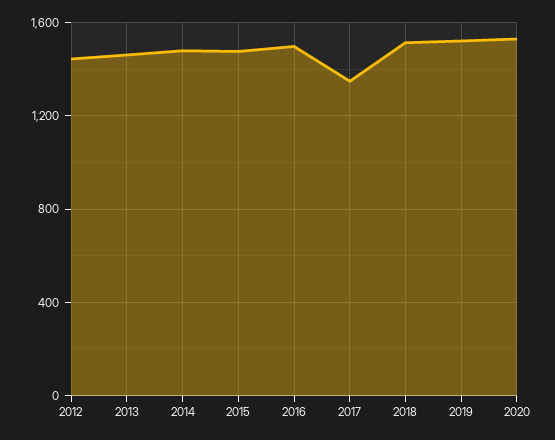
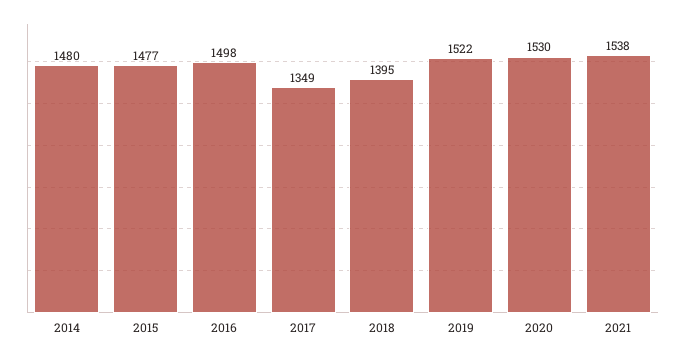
2012: 1450 -> none
2013: 1450 -> none
2018: 1500 -> 1395
2021: none -> 1538

